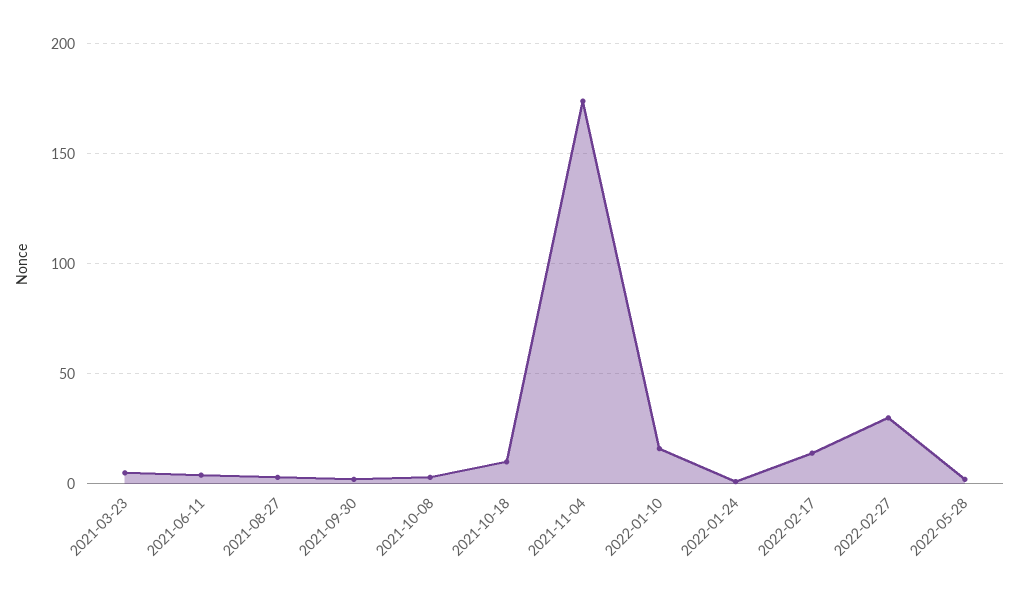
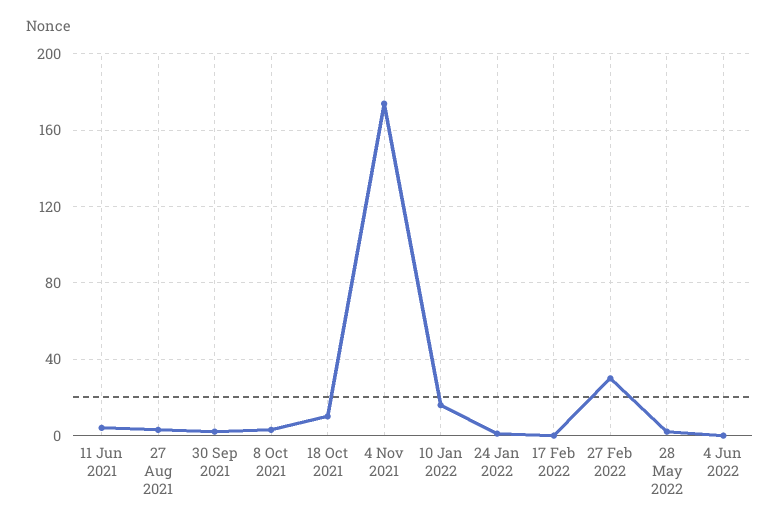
2021-03-23: 5 -> none
2022-02-17: 15 -> 0
4 Jun 2022: none -> 0

